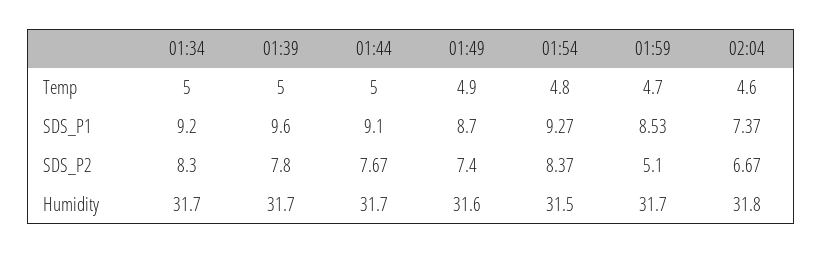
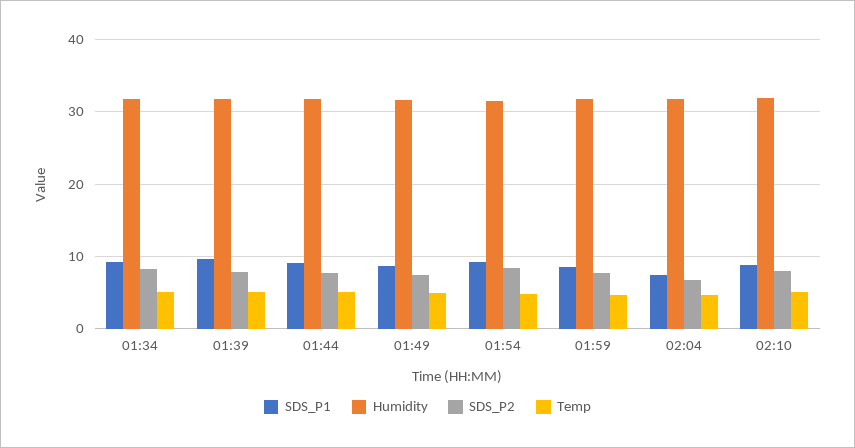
SDS_P2, 01:59: 5.1 -> 8
SDS_P1, 02:10: none -> 9
Humidity, 02:10: none -> 32
SDS_P2, 02:10: none -> 8
Temp, 02:10: none -> 5

